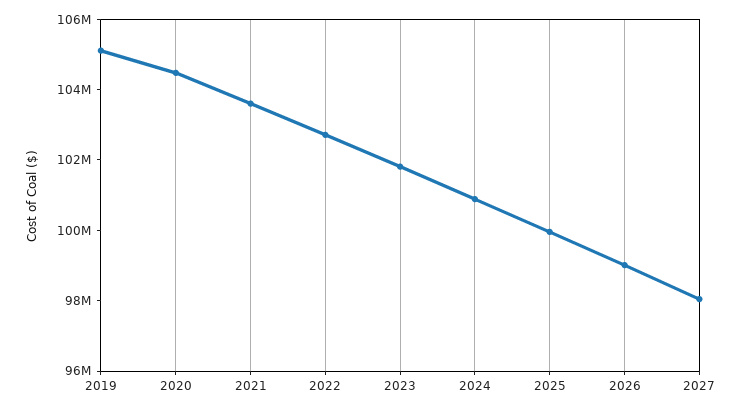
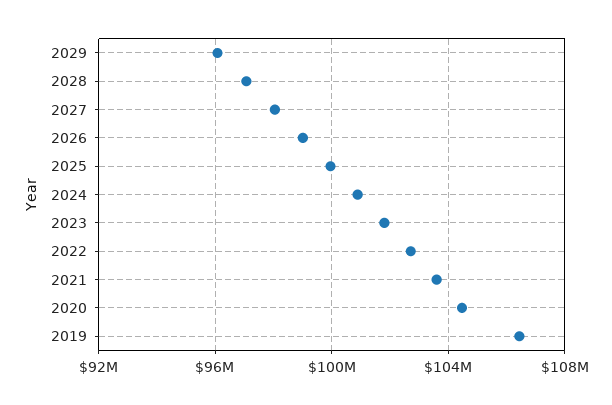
2019: 105000000 -> 106500000
2029: none -> 96000000
2028: none -> 97000000

